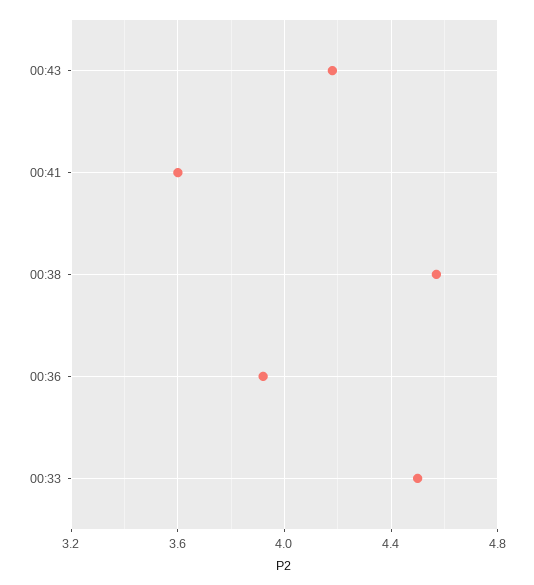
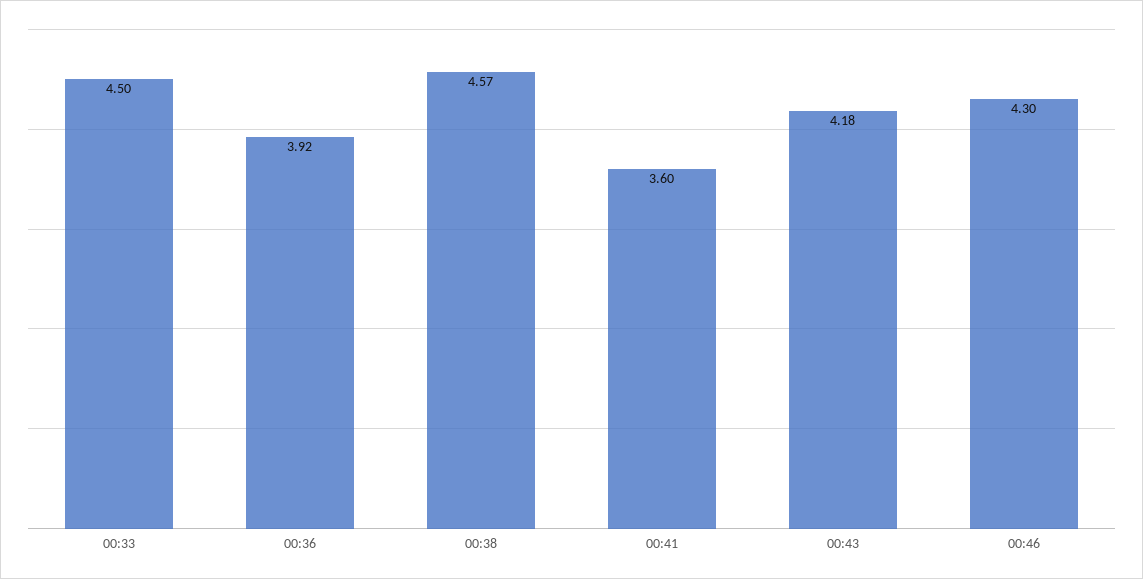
00:46: none -> 4.3

